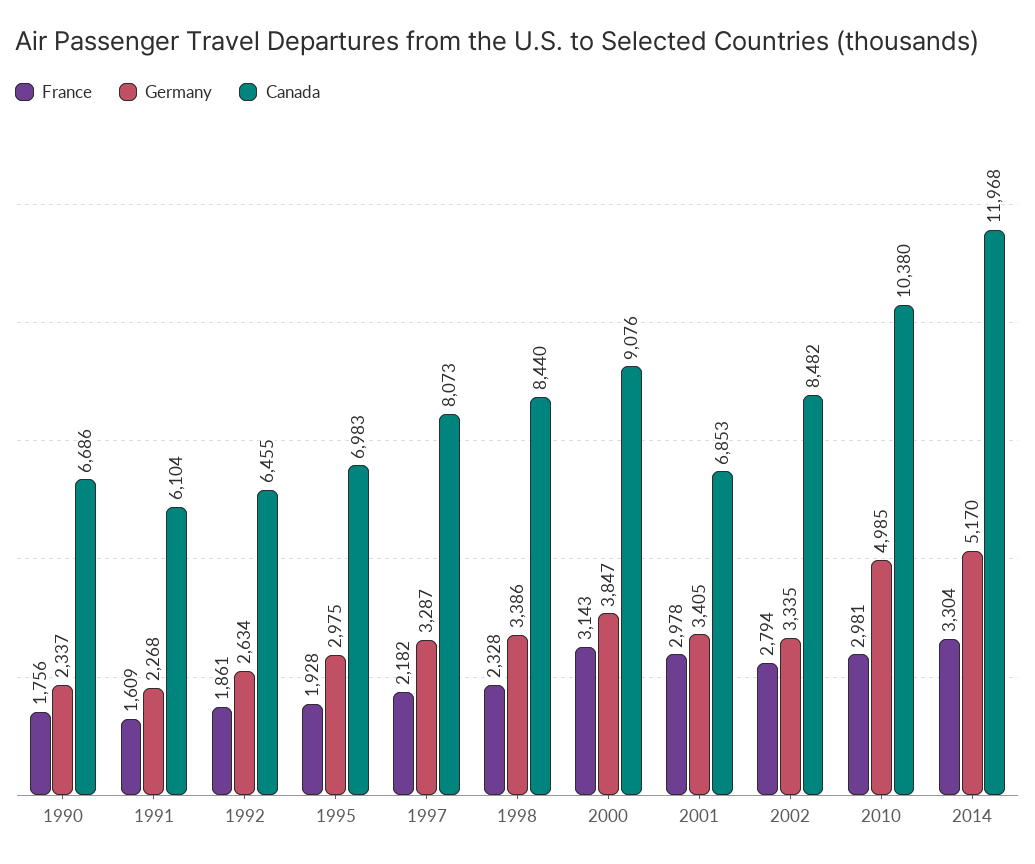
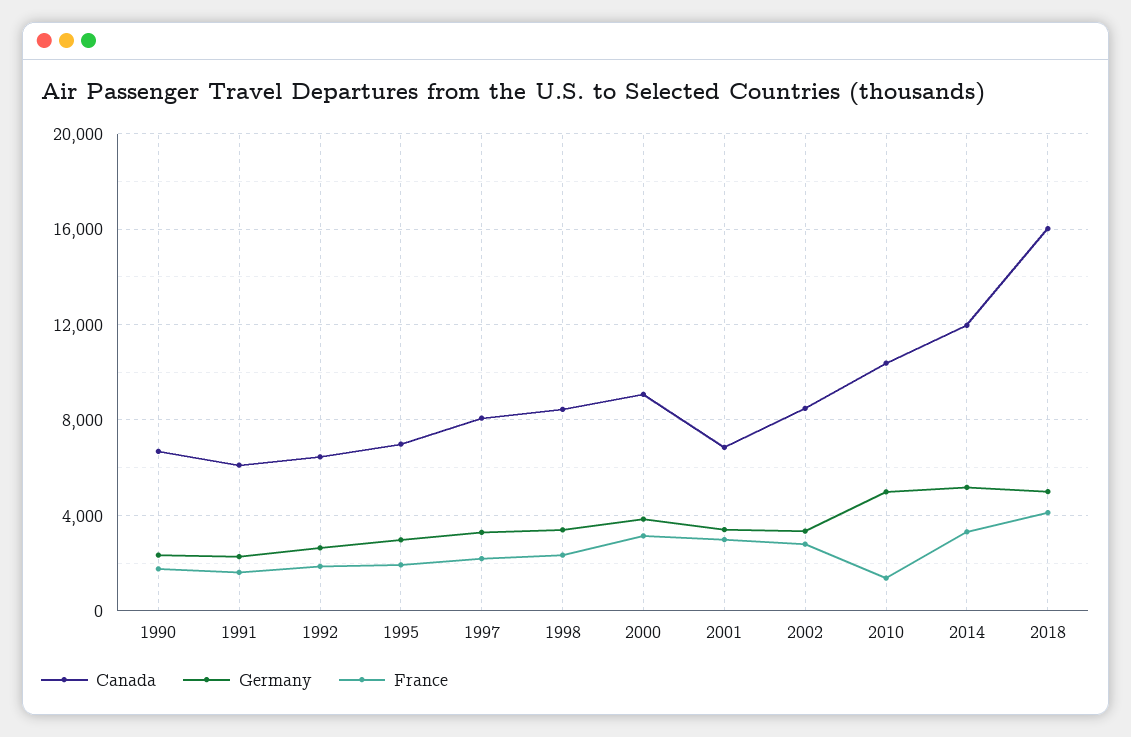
France, 2010: 2981 -> 1500
Canada, 2018: none -> 16000
Germany, 2018: none -> 5000
France, 2018: none -> 4000

